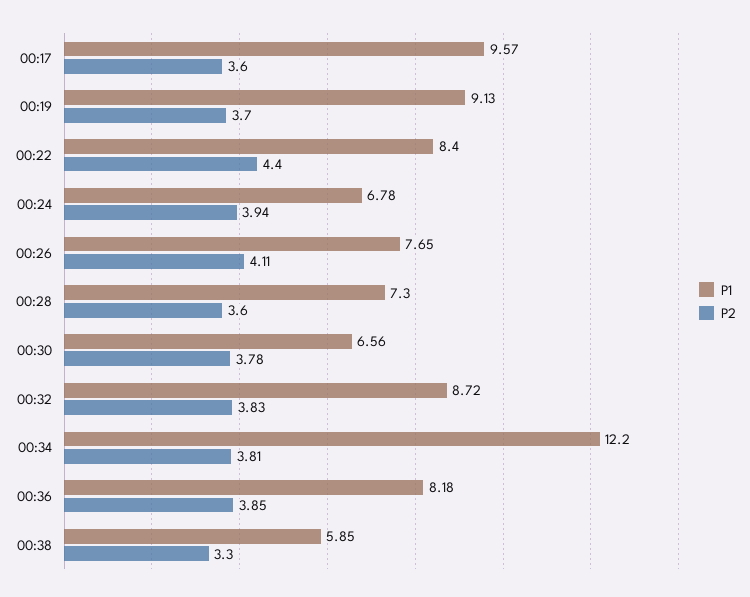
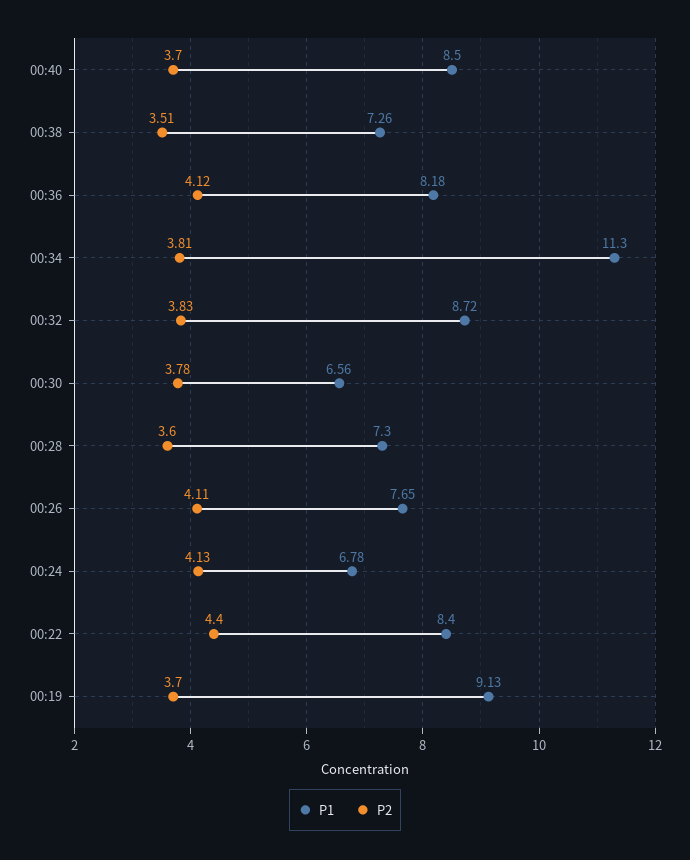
P1, 00:17: 9.57 -> none
P2, 00:17: 3.6 -> none
P2, 00:24: 3.94 -> 4.13
P1, 00:34: 12.2 -> 11.3
P2, 00:36: 3.85 -> 4.12
P1, 00:38: 5.85 -> 7.26
P2, 00:38: 3.3 -> 3.51
P1, 00:40: none -> 8.5
P2, 00:40: none -> 3.7

